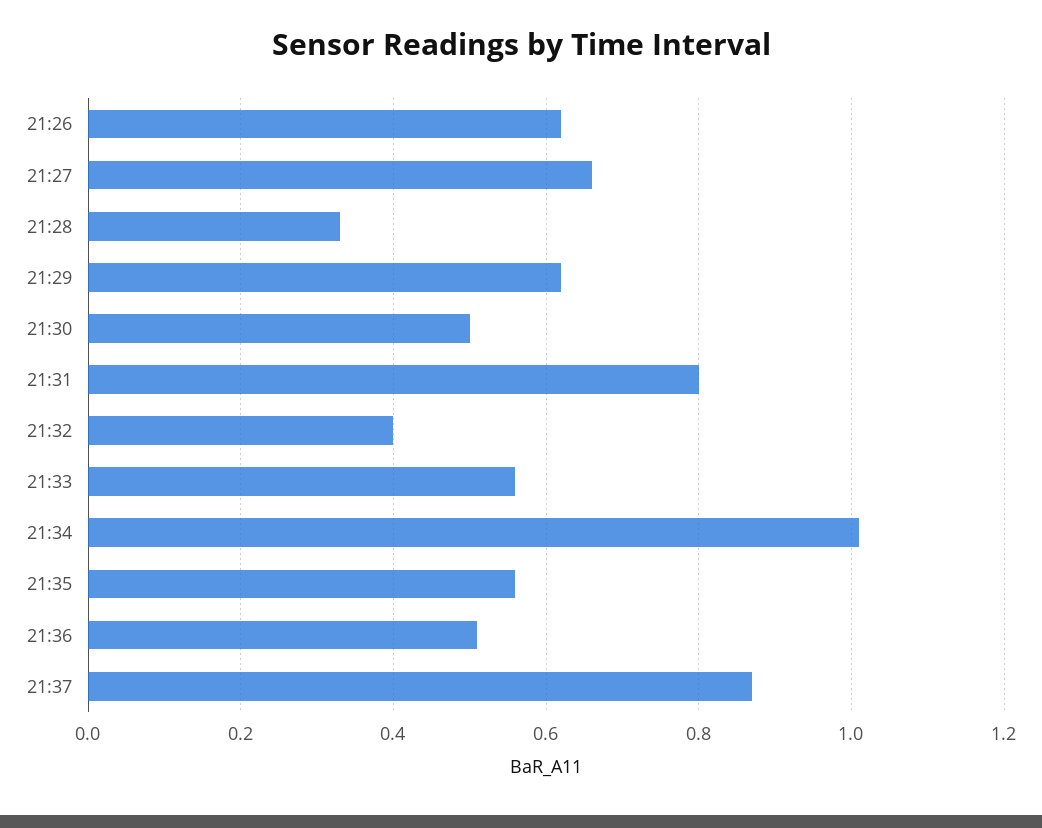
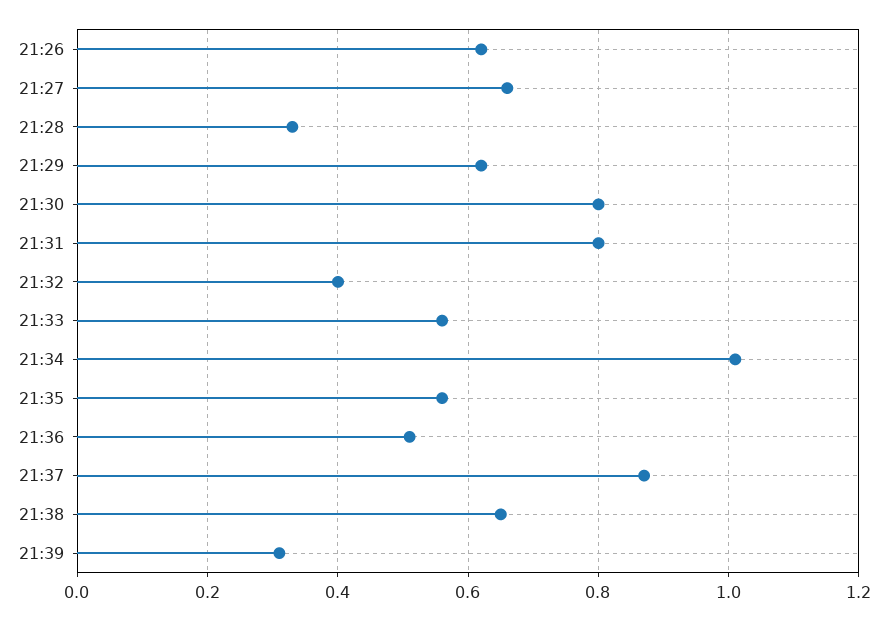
21:30: 0.5 -> 0.8
21:38: none -> 0.65
21:39: none -> 0.3

